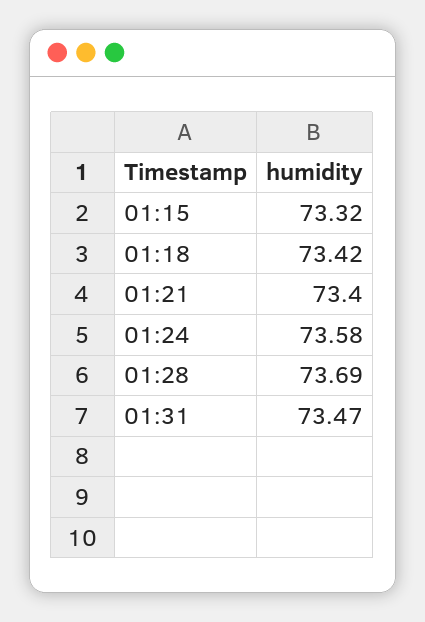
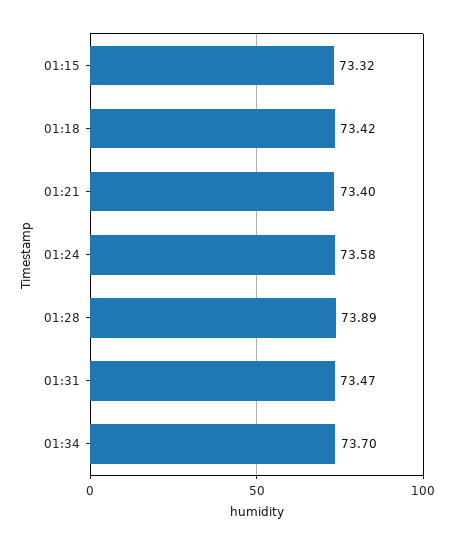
01:28: 73.69 -> 73.89
01:34: none -> 73.7

